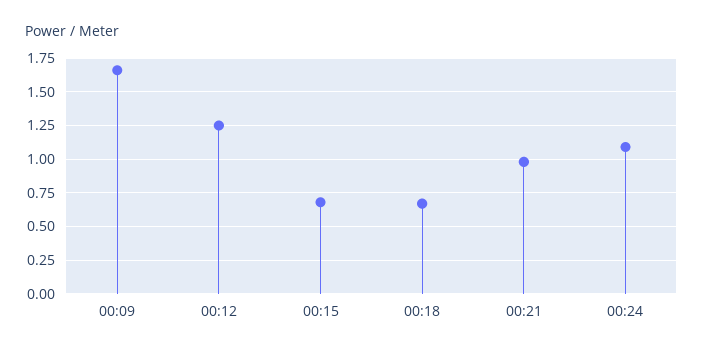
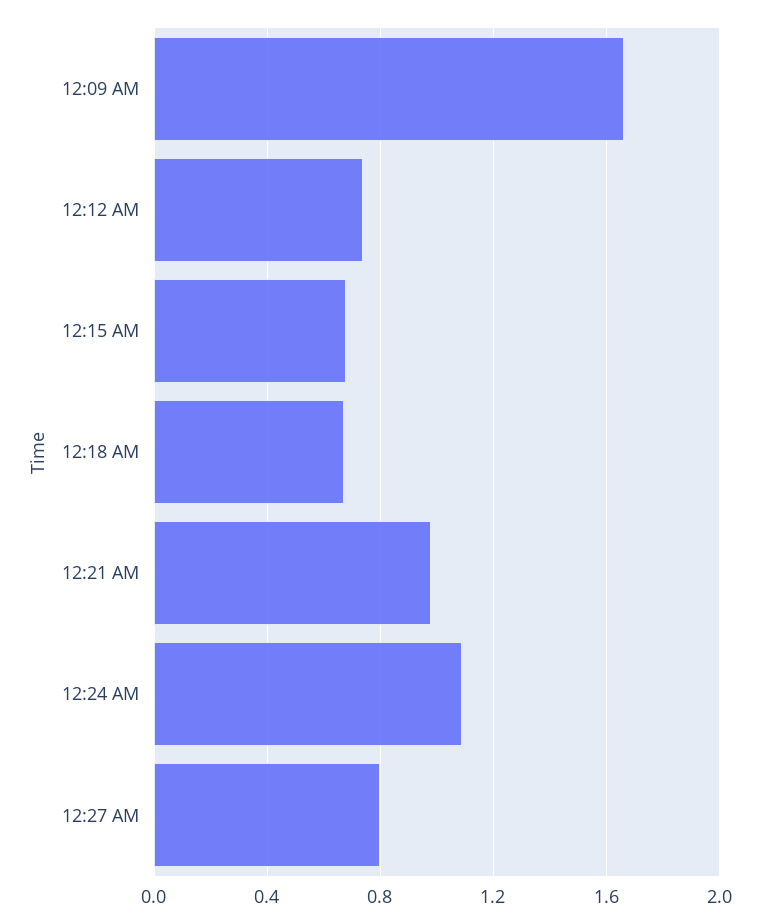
00:12: 1.25 -> 0.75
12:27 AM: none -> 0.8

